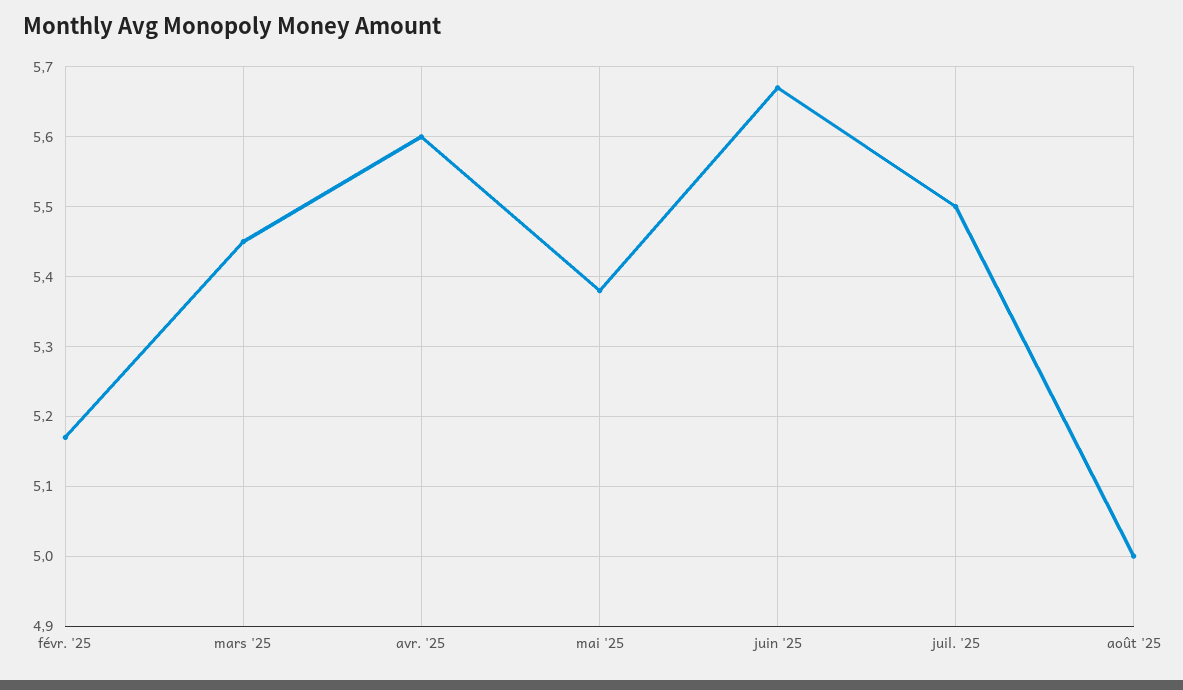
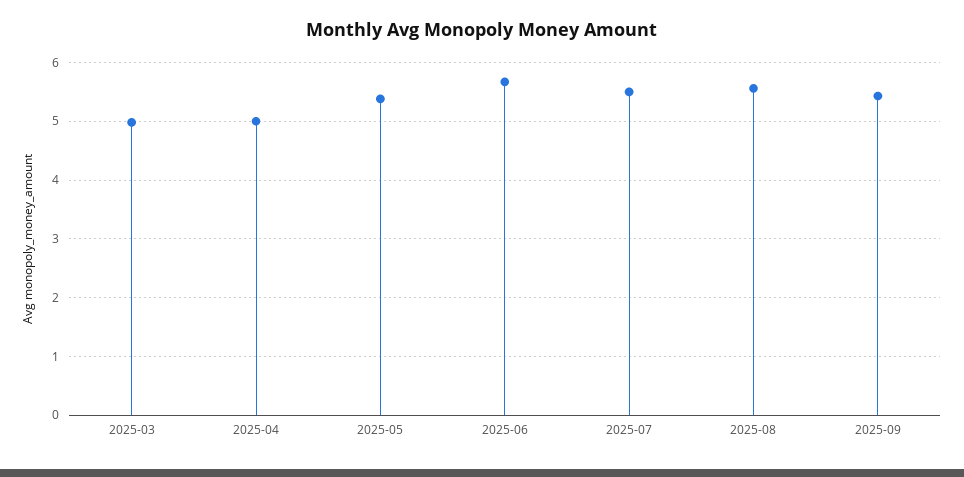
févr. '25: 5.17 -> none
mars '25: 5.45 -> 5
avr. '25: 5.6 -> 5
août '25: 5 -> 5.6
2025-09: none -> 5.4

